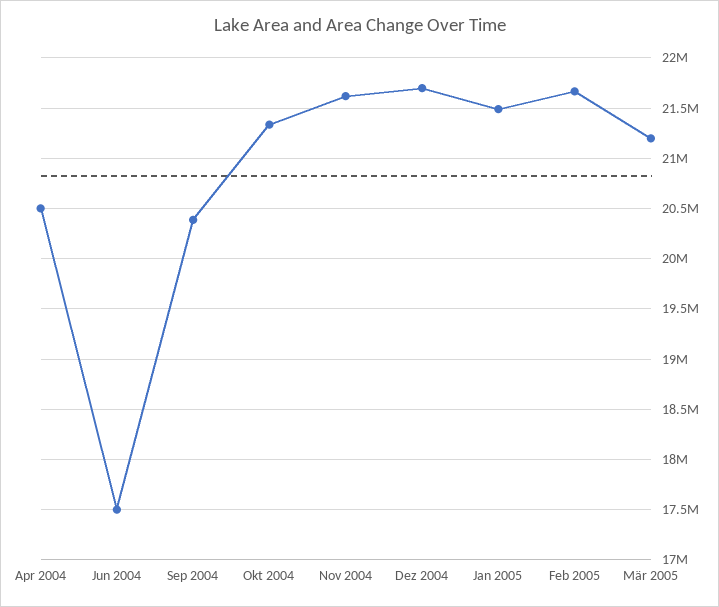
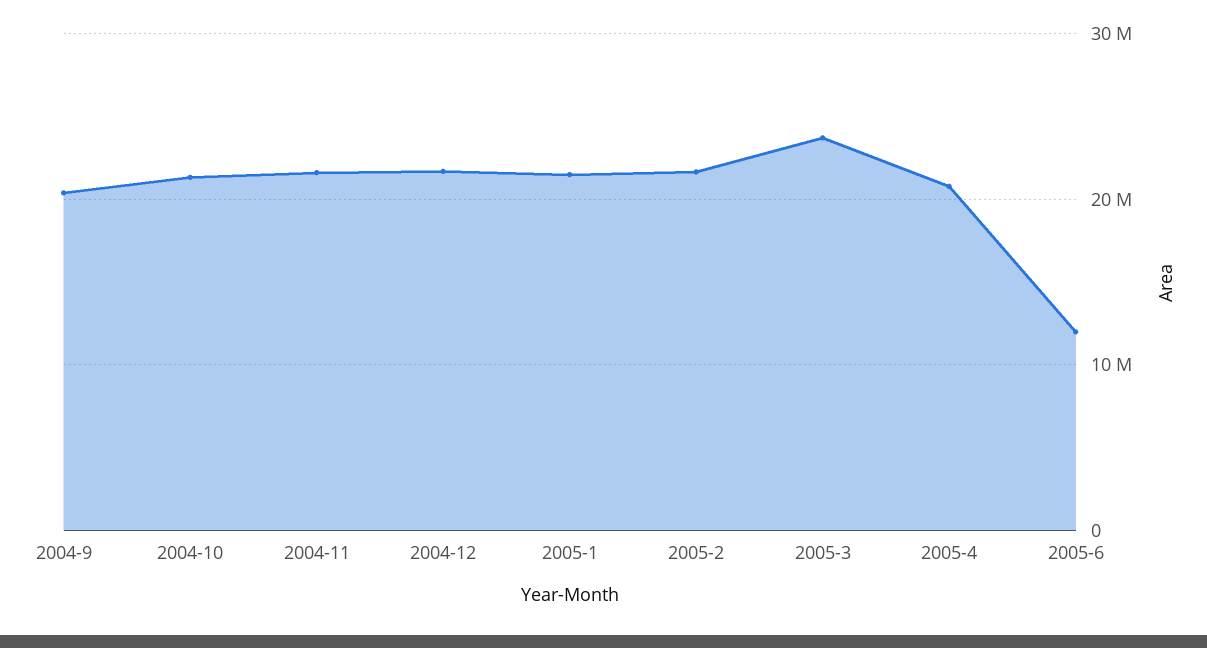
Apr 2004: 20500000 -> none
Jun 2004: 17500000 -> none
Mär 2005: 21200000 -> 24000000
2005-4: none -> 21000000
2005-6: none -> 12000000

